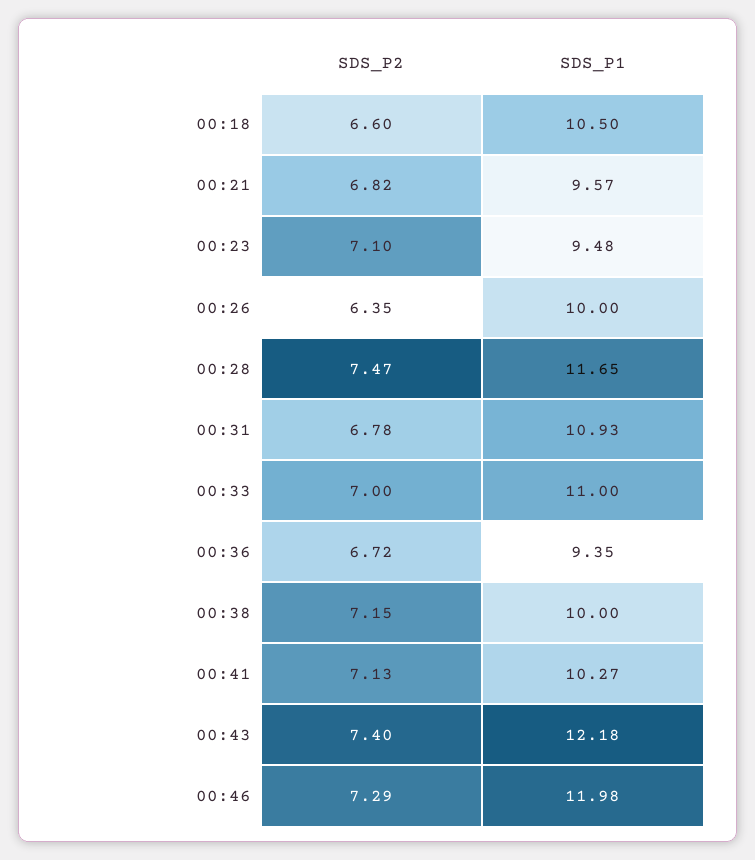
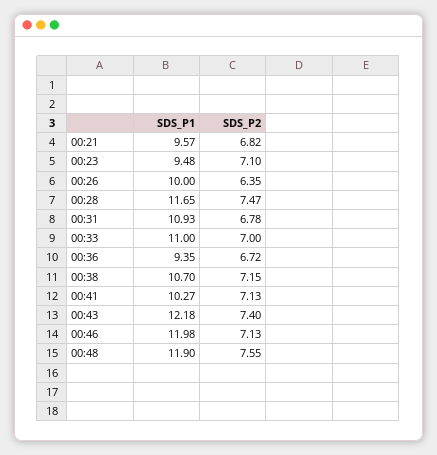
SDS_P2, 00:18: 6.6 -> none
SDS_P1, 00:18: 10.5 -> none
SDS_P1, 00:38: 10 -> 10.7
SDS_P2, 00:46: 7.29 -> 7.13
SDS_P1, 00:48: none -> 11.9
SDS_P2, 00:48: none -> 7.55

